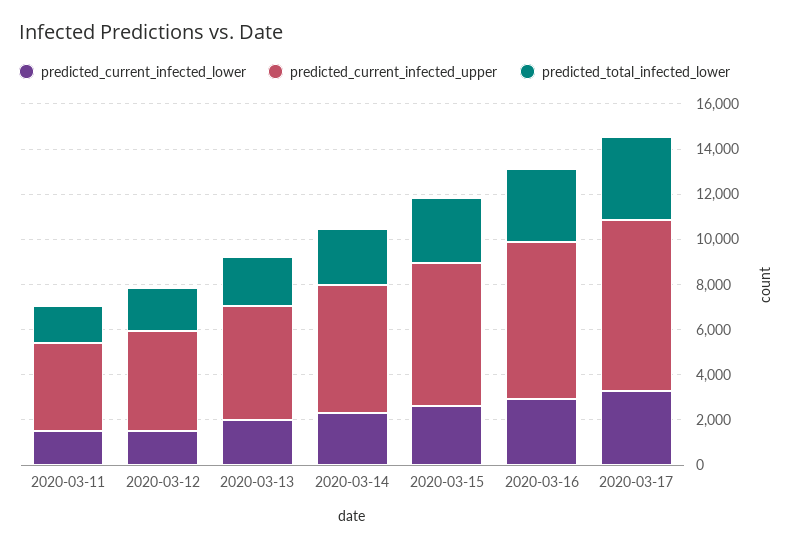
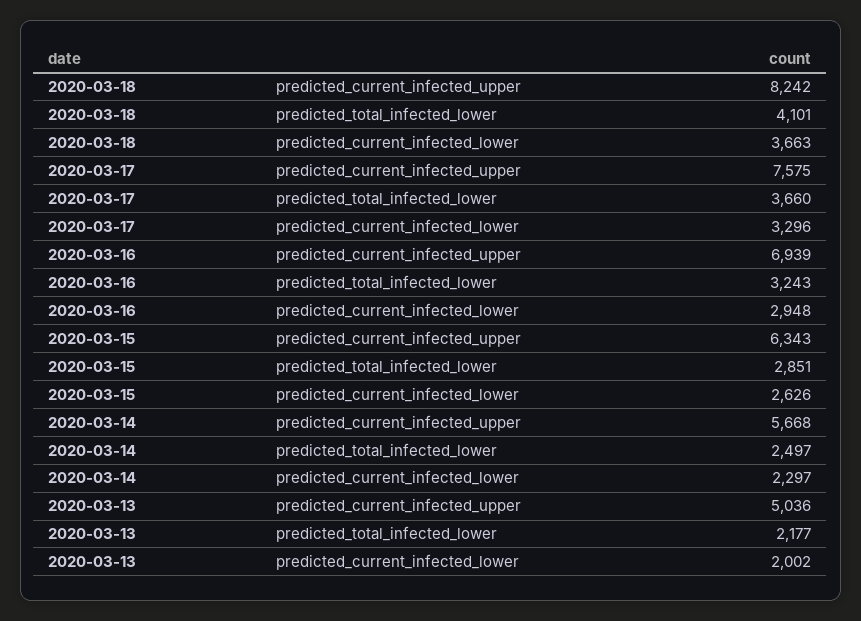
predicted_current_infected_lower, 2020-03-11: 1500 -> none
predicted_current_infected_upper, 2020-03-11: 4000 -> none
predicted_total_infected_lower, 2020-03-11: 1500 -> none
predicted_current_infected_lower, 2020-03-12: 1500 -> none
predicted_current_infected_upper, 2020-03-12: 4500 -> none
predicted_total_infected_lower, 2020-03-12: 2000 -> none
predicted_current_infected_upper, 2020-03-18: none -> 8242
predicted_total_infected_lower, 2020-03-18: none -> 4101
predicted_current_infected_lower, 2020-03-18: none -> 3663

